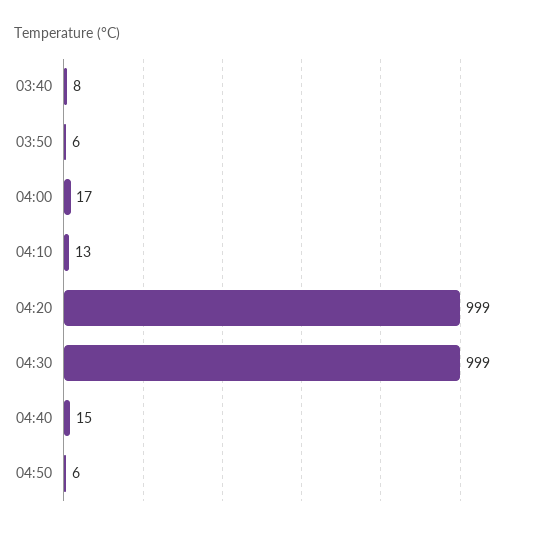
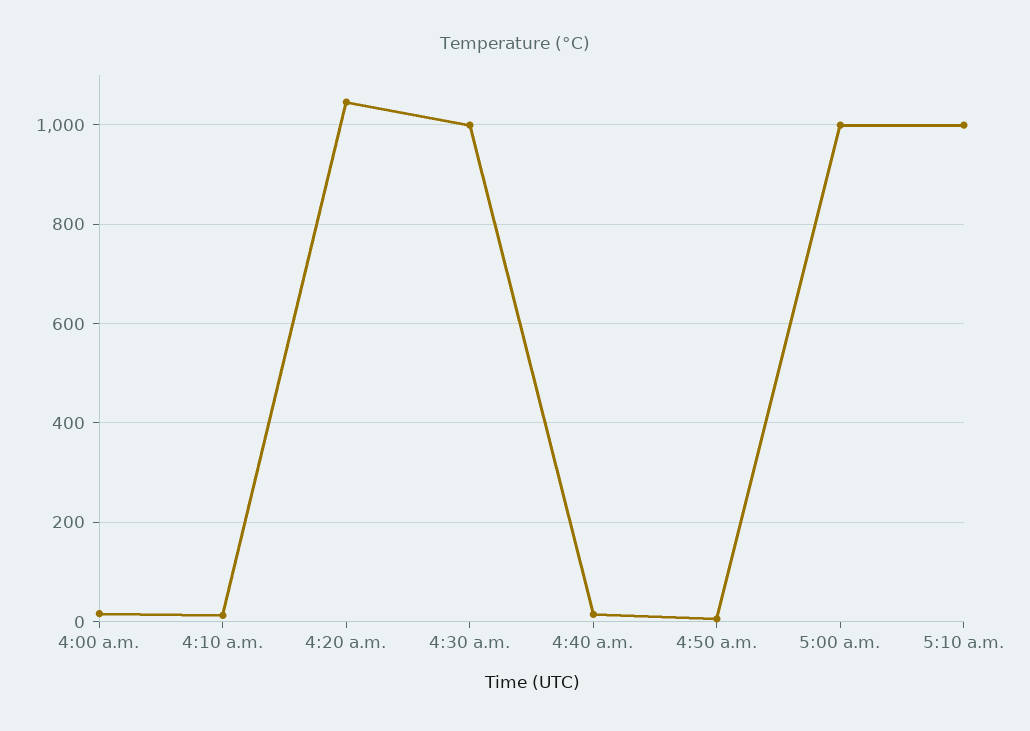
03:40: 8 -> none
03:50: 6 -> none
04:20: 999 -> 1040
5:00 a.m.: none -> 1000
5:10 a.m.: none -> 1000

